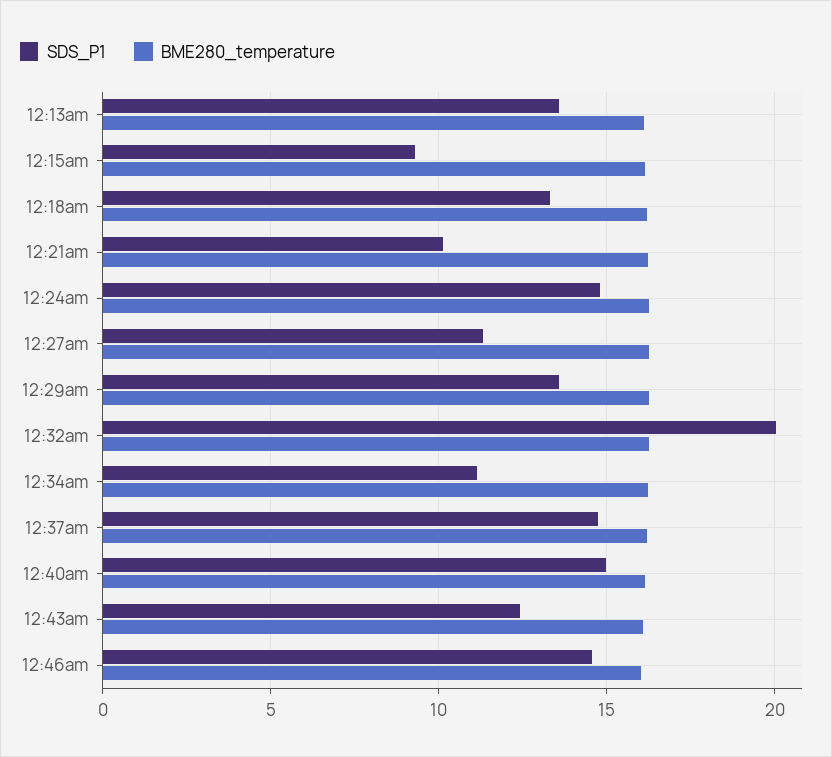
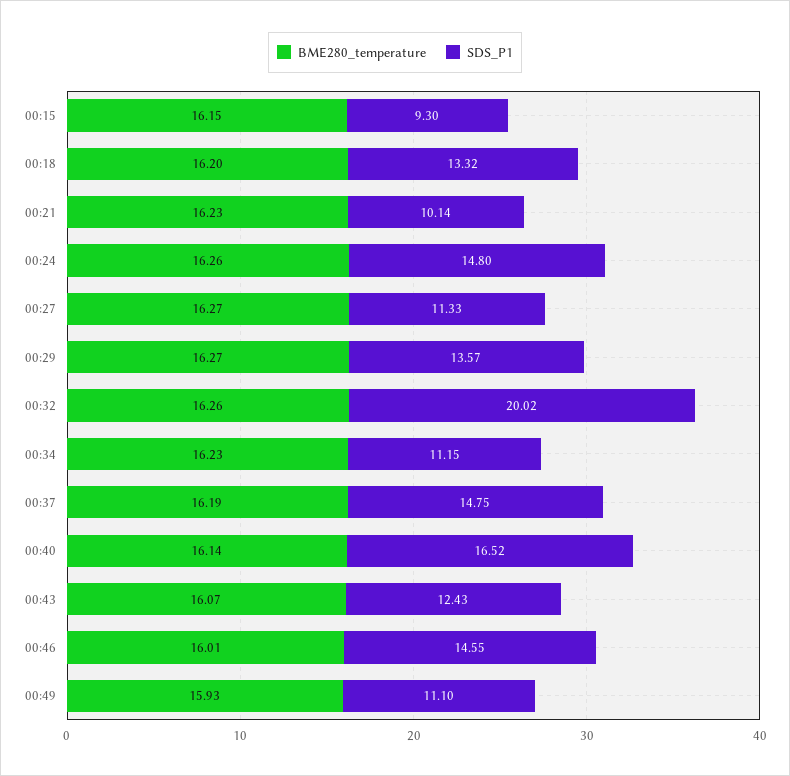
SDS_P1, 12:13am: 13.5 -> none
BME280_temperature, 12:13am: 16 -> none
SDS_P1, 12:40am: 15 -> 16.52
BME280_temperature, 00:49: none -> 15.93
SDS_P1, 00:49: none -> 11.1

